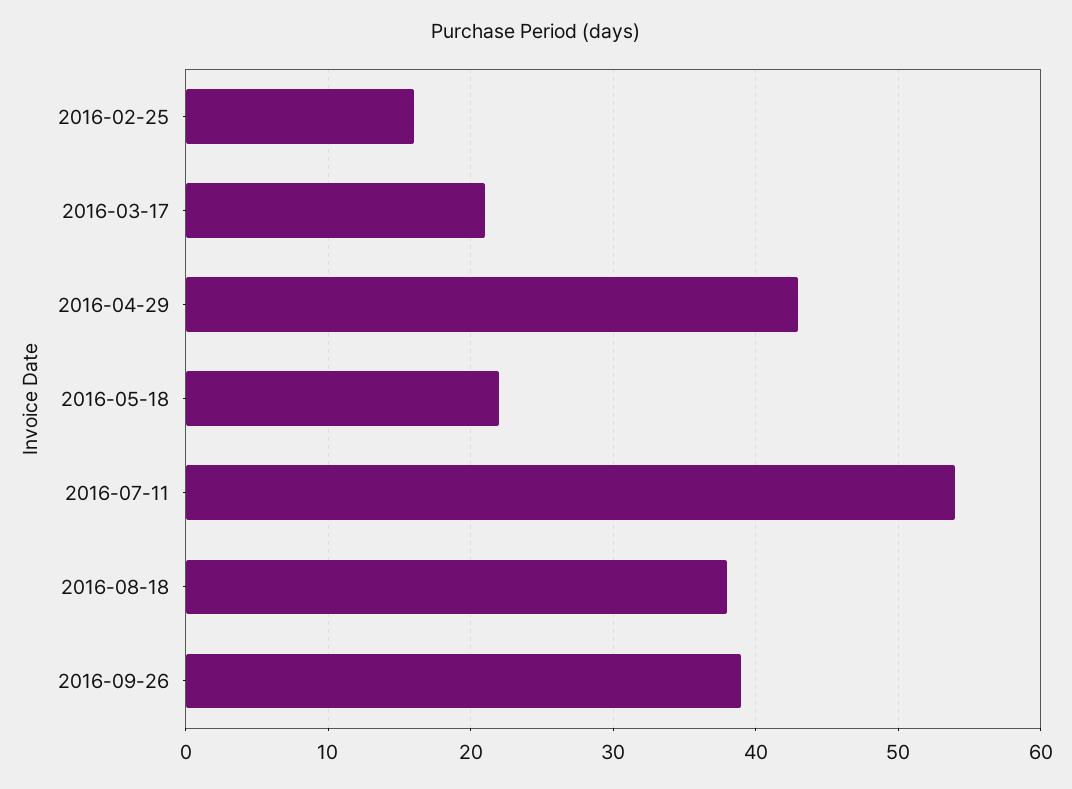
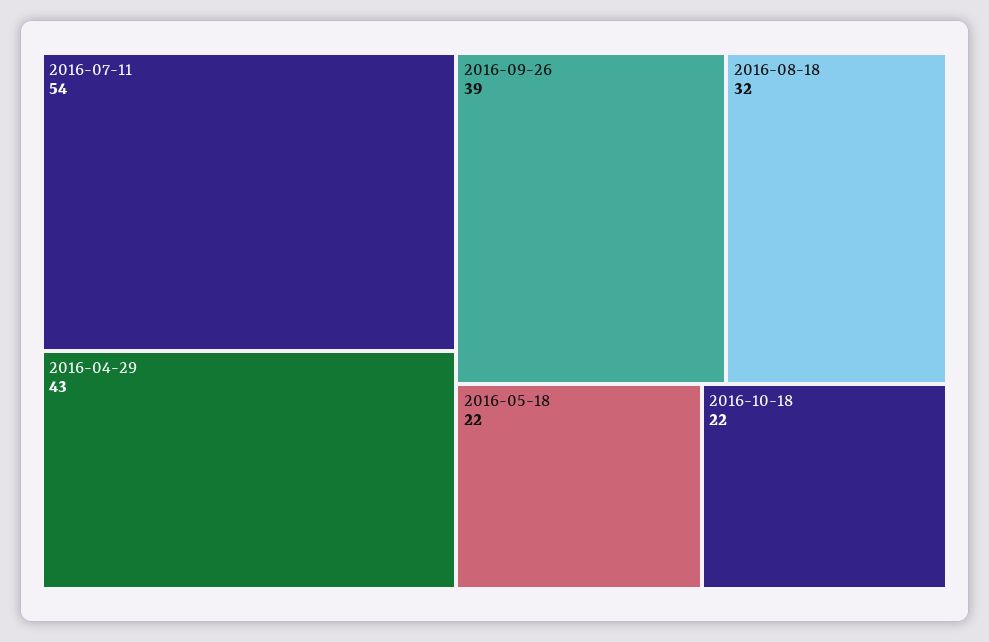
2016-02-25: 16 -> none
2016-03-17: 21 -> none
2016-08-18: 38 -> 32
2016-10-18: none -> 22

